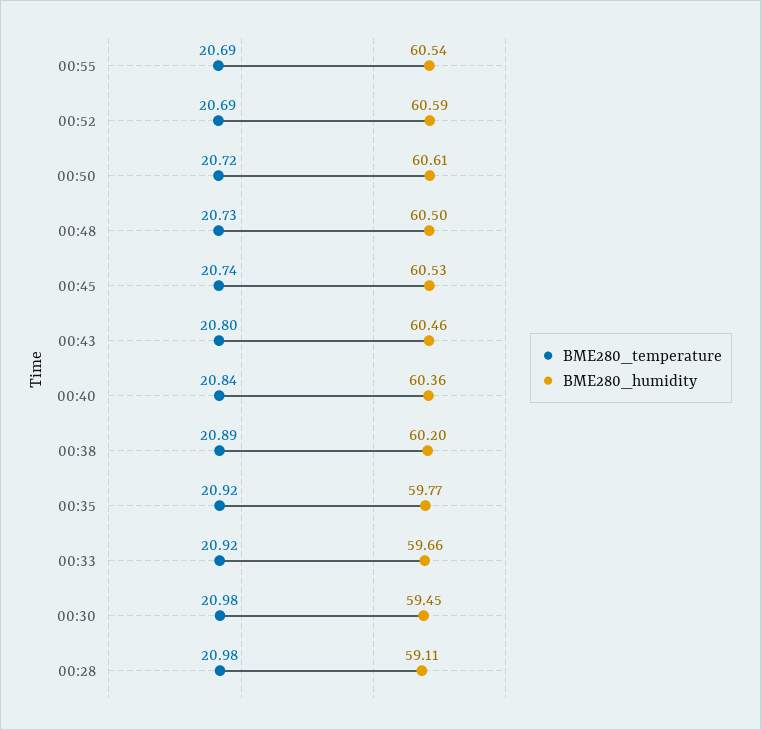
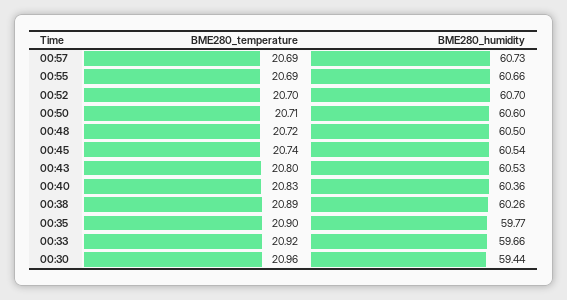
BME280_humidity, 00:55: 60.54 -> 60.66
BME280_temperature, 00:52: 20.69 -> 20.7
BME280_humidity, 00:52: 60.59 -> 60.7
BME280_temperature, 00:50: 20.72 -> 20.71
BME280_humidity, 00:50: 60.61 -> 60.6
BME280_temperature, 00:48: 20.73 -> 20.72
BME280_humidity, 00:45: 60.53 -> 60.54
BME280_humidity, 00:43: 60.46 -> 60.53
BME280_temperature, 00:40: 20.84 -> 20.83
BME280_humidity, 00:38: 60.2 -> 60.26
BME280_temperature, 00:35: 20.92 -> 20.9
BME280_temperature, 00:30: 20.98 -> 20.96
BME280_humidity, 00:30: 59.45 -> 59.44
BME280_temperature, 00:28: 20.98 -> none
BME280_humidity, 00:28: 59.11 -> none
BME280_temperature, 00:57: none -> 20.69
BME280_humidity, 00:57: none -> 60.73

